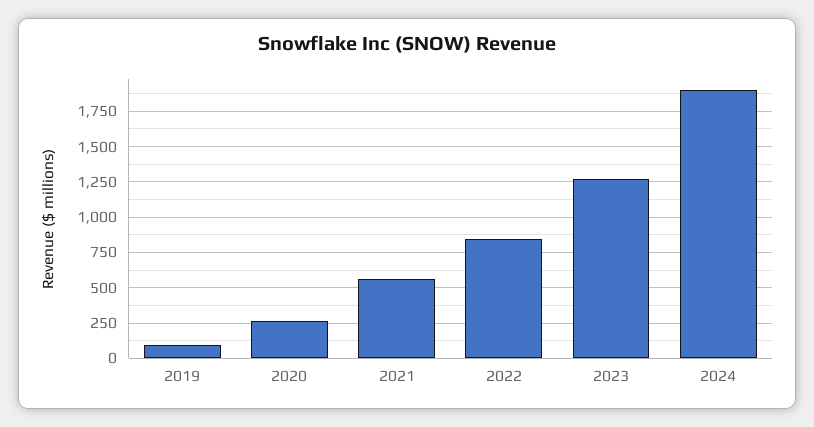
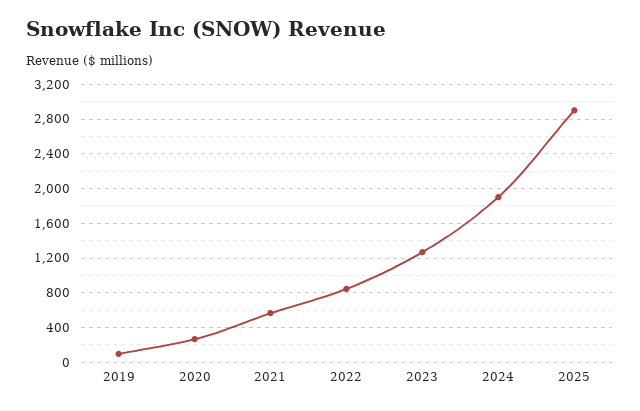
2025: none -> 2900

